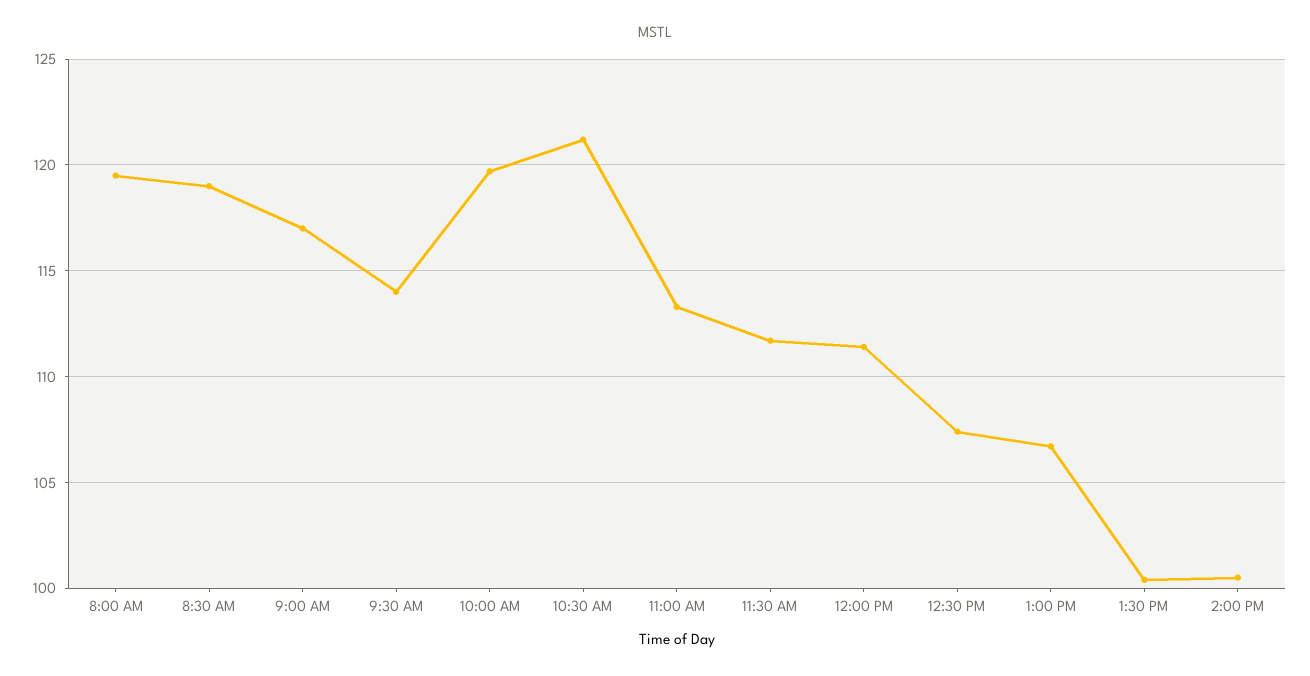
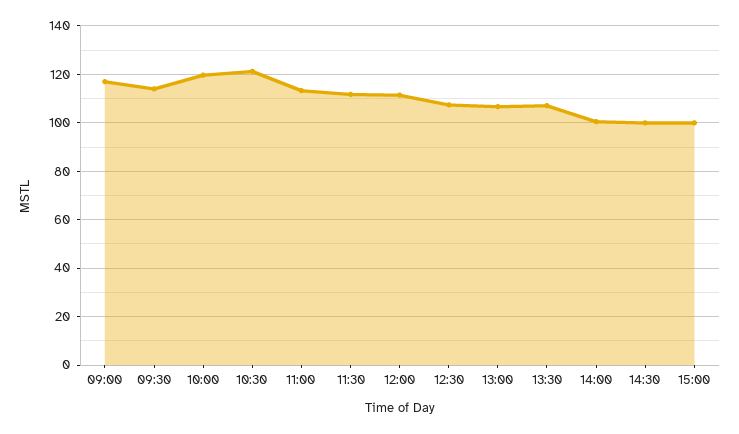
8:00 AM: 119.5 -> none
8:30 AM: 119 -> none
1:30 PM: 100.5 -> 107.5
14:30: none -> 100
15:00: none -> 100

